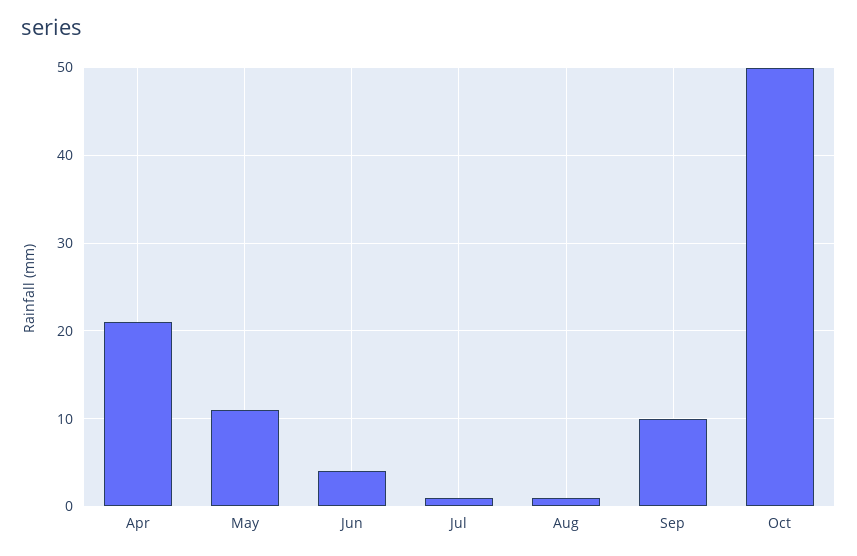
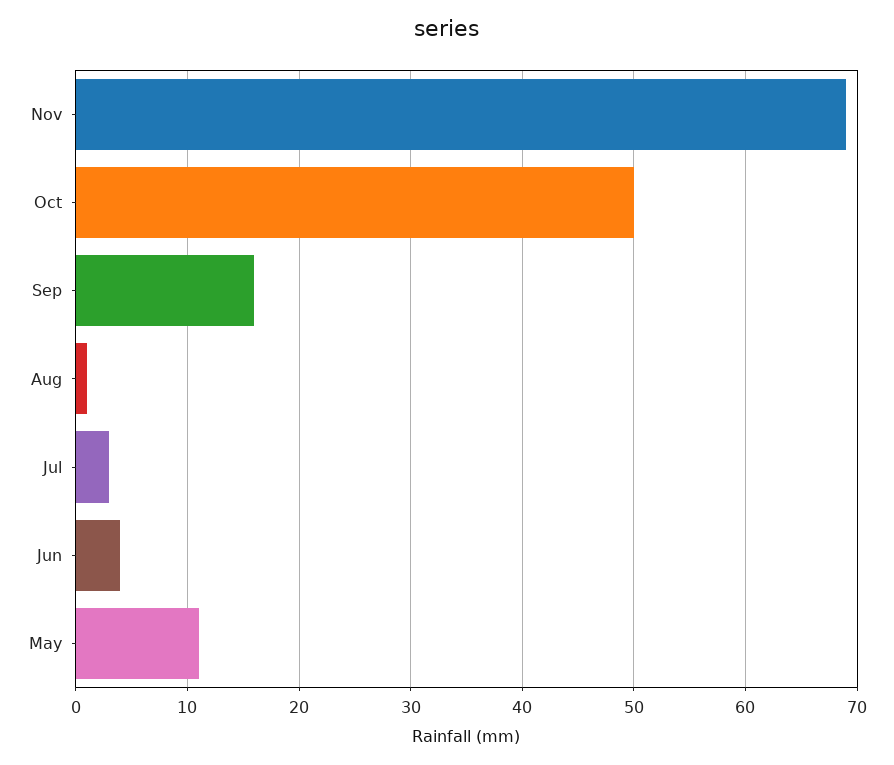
Apr: 21 -> none
Jul: 1 -> 3
Sep: 10 -> 16
Nov: none -> 69

